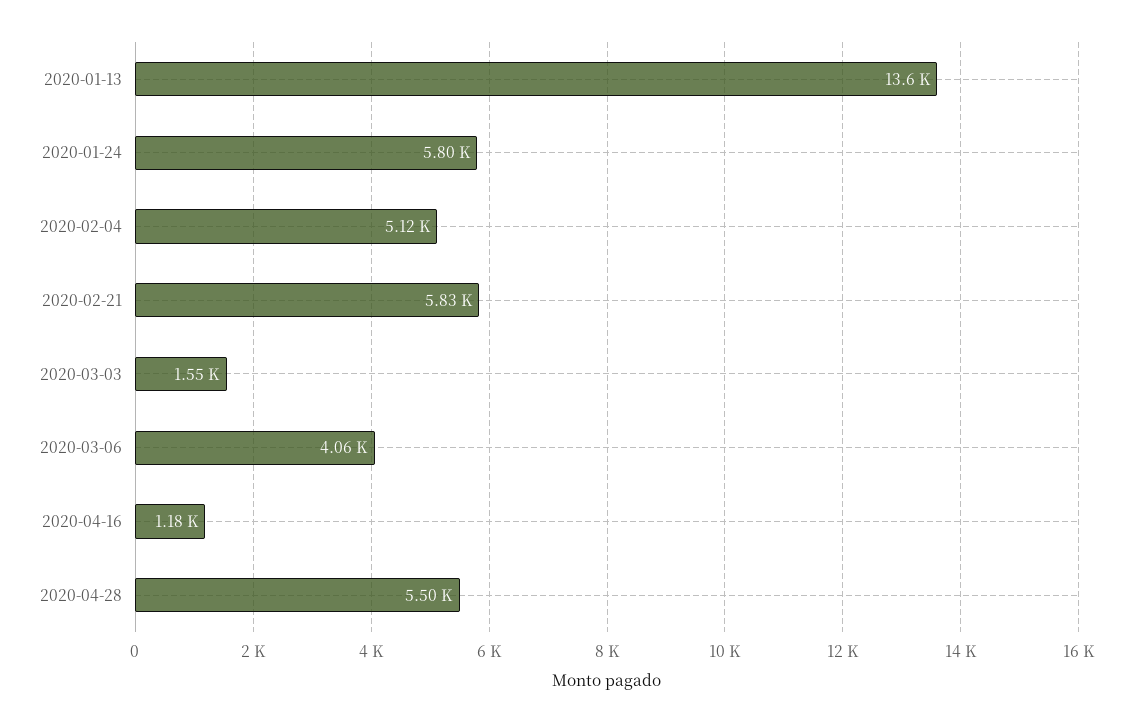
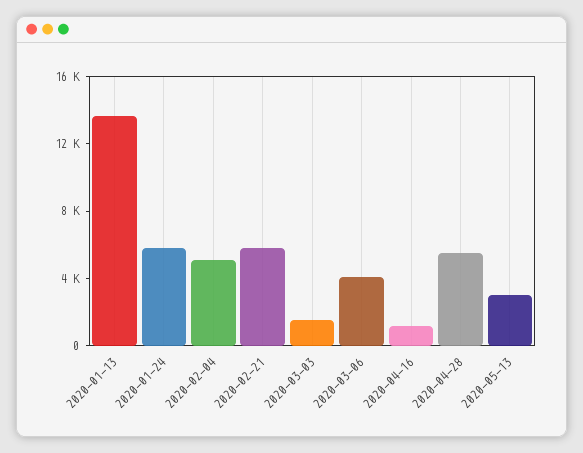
2020-05-13: none -> 3000

